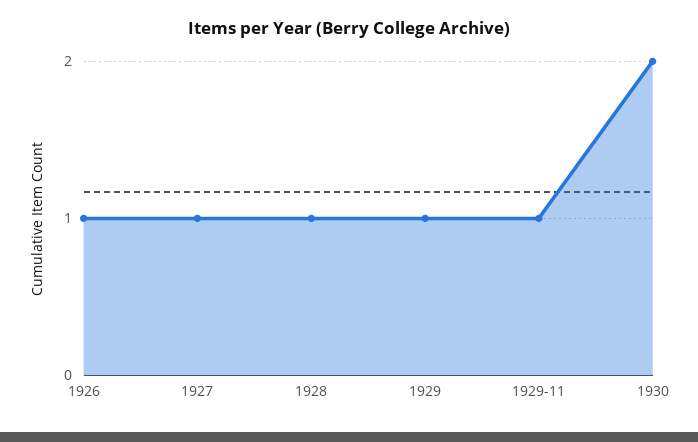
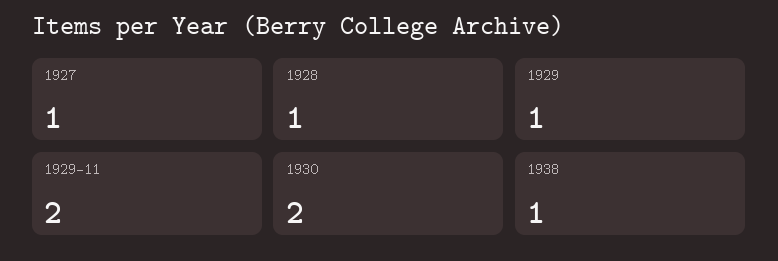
1926: 1 -> none
1929-11: 1 -> 2
1938: none -> 1

